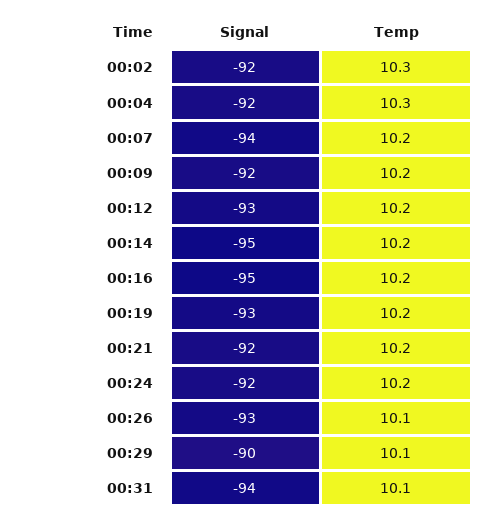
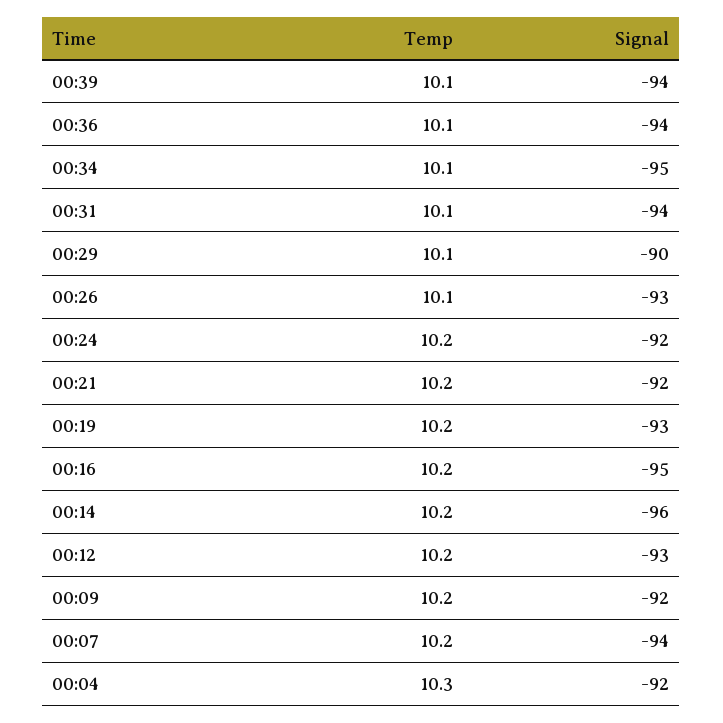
Signal, 00:02: -92 -> none
Temp, 00:02: 10.3 -> none
Signal, 00:14: -95 -> -96
Temp, 00:39: none -> 10.1
Signal, 00:39: none -> -94
Temp, 00:36: none -> 10.1
Signal, 00:36: none -> -94
Temp, 00:34: none -> 10.1
Signal, 00:34: none -> -95

